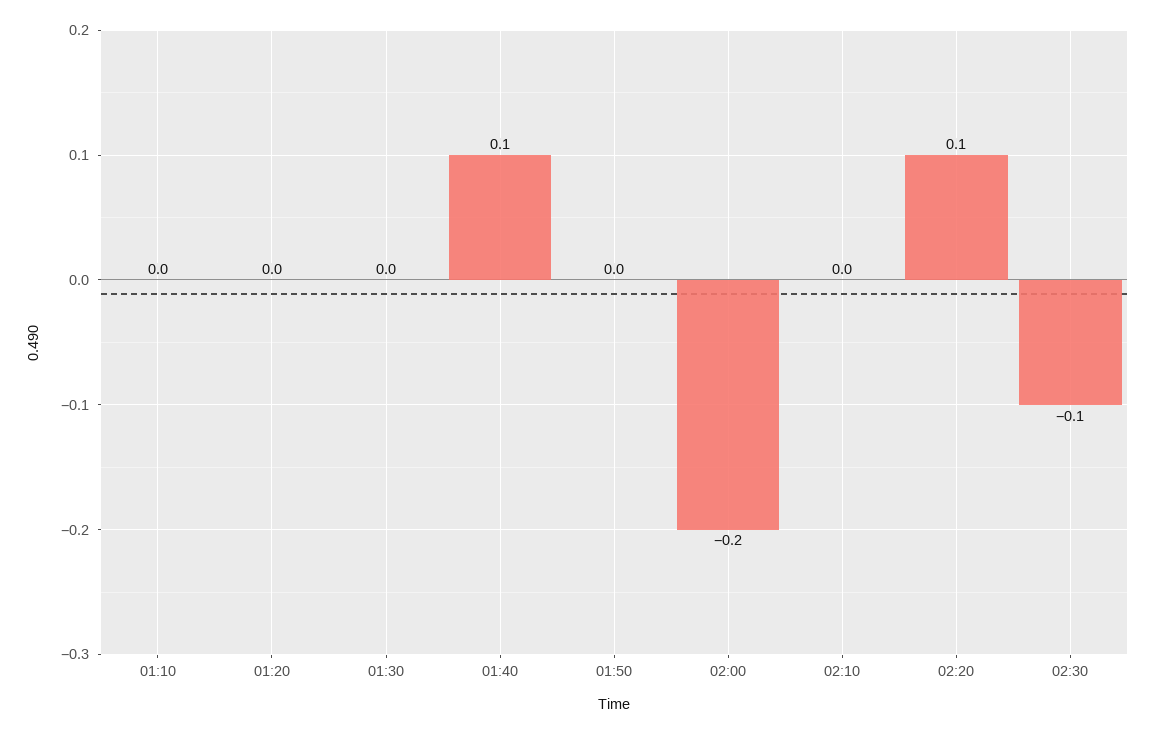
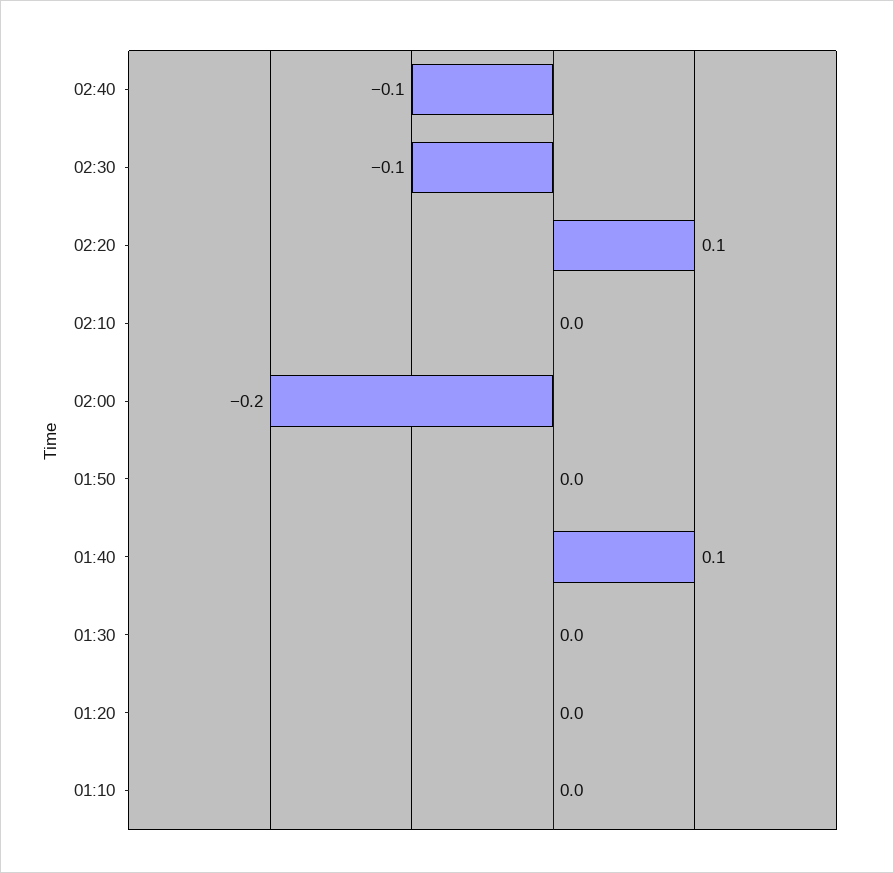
02:40: none -> -0.1

